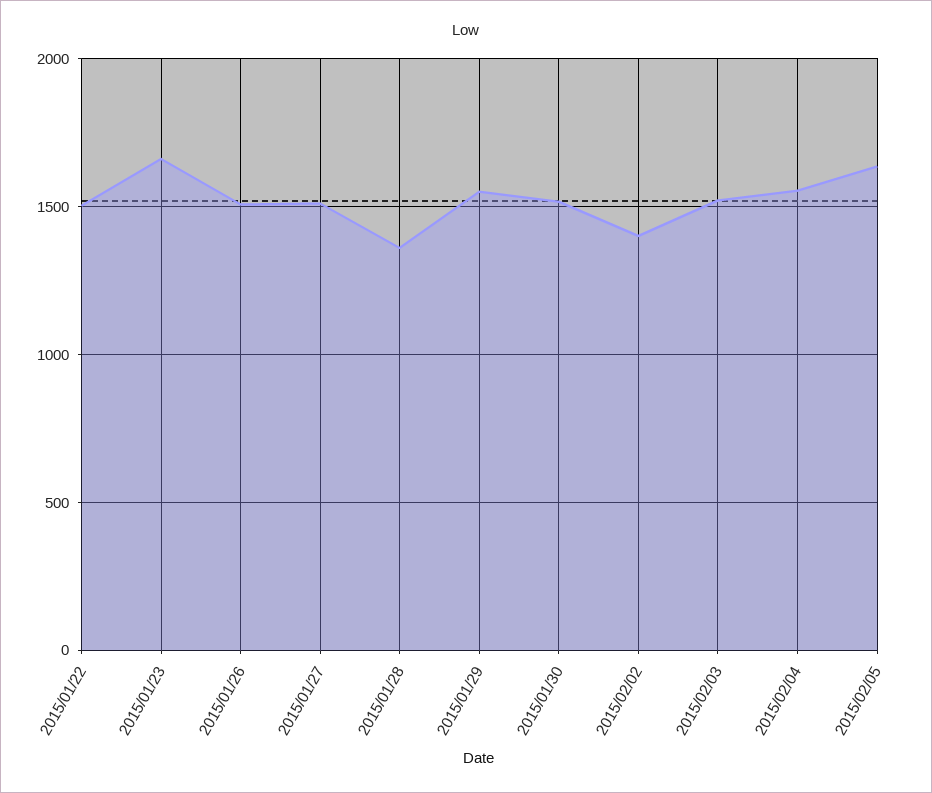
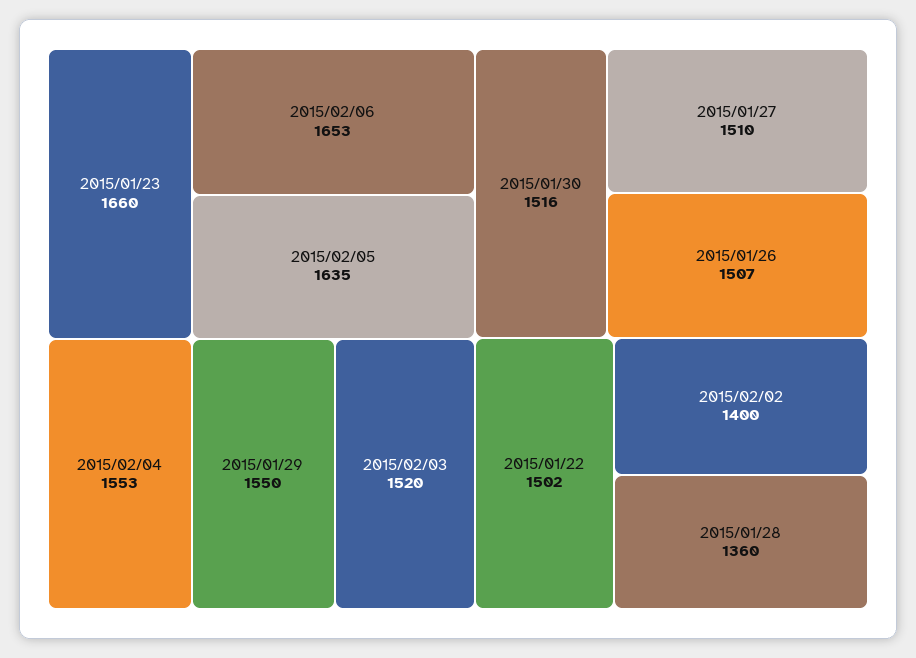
2015/02/06: none -> 1653

